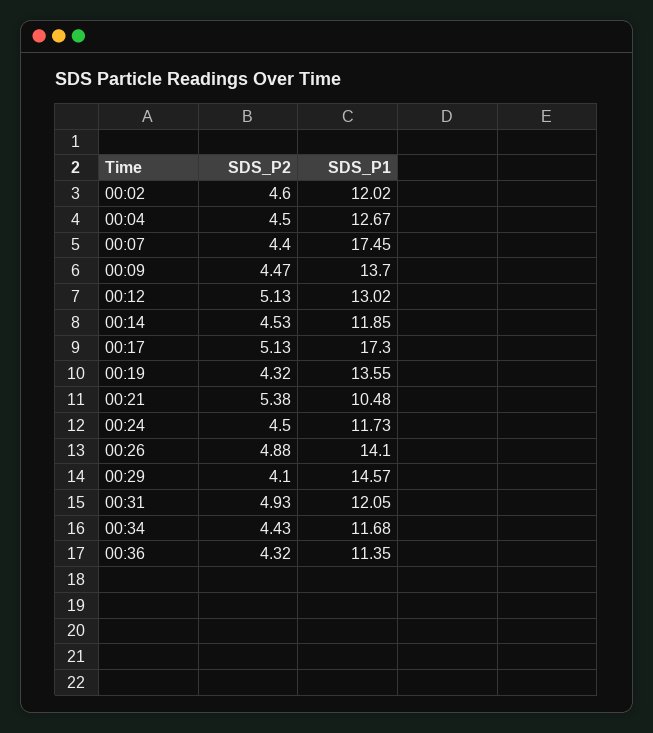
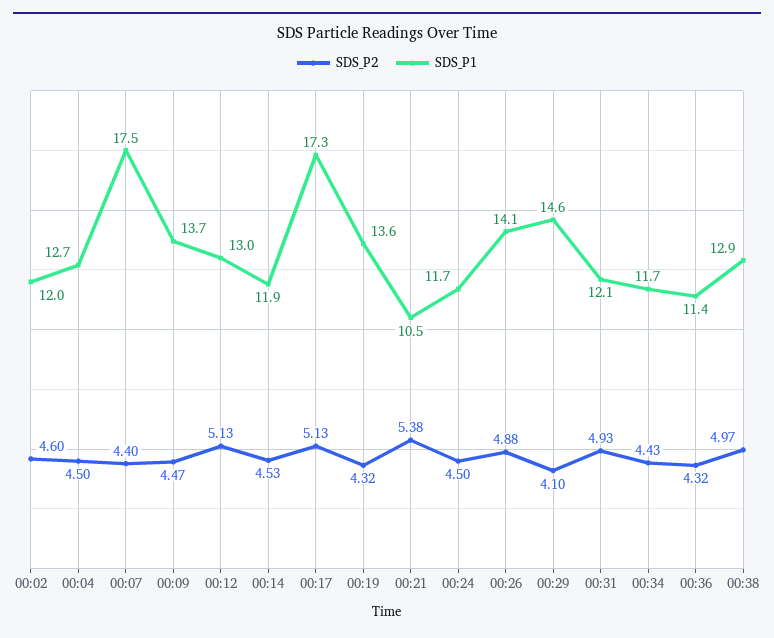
SDS_P2, 00:38: none -> 4.97
SDS_P1, 00:38: none -> 12.9

